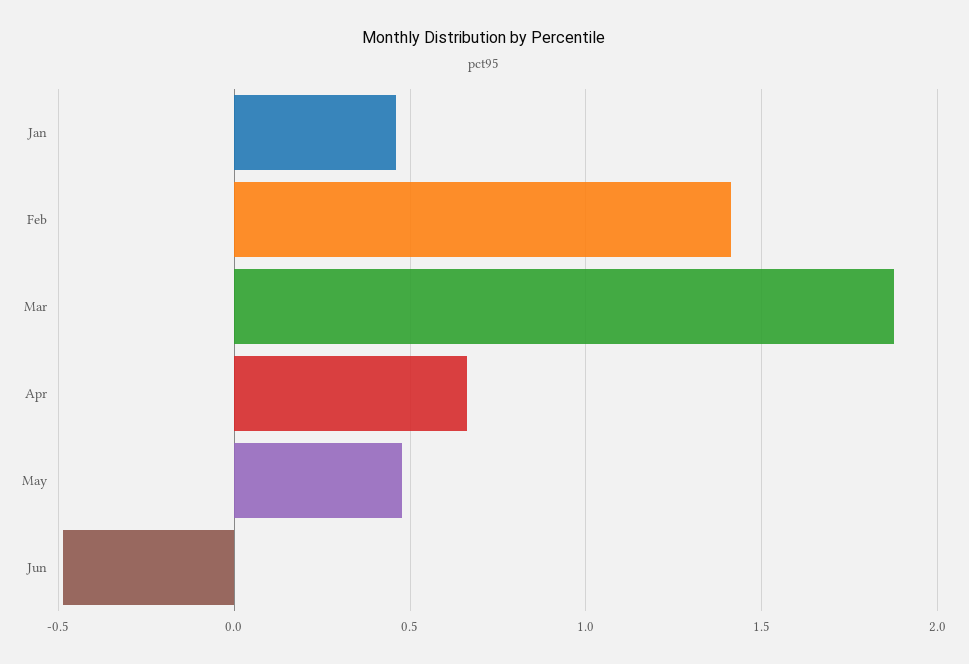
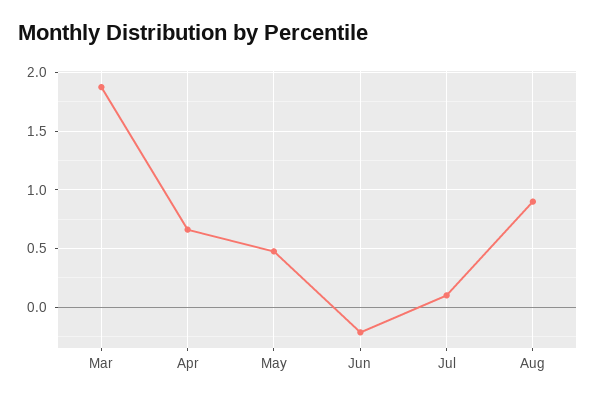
Jan: 0.45 -> none
Feb: 1.4 -> none
Jun: -0.5 -> -0.2
Jul: none -> 0.1
Aug: none -> 0.9

